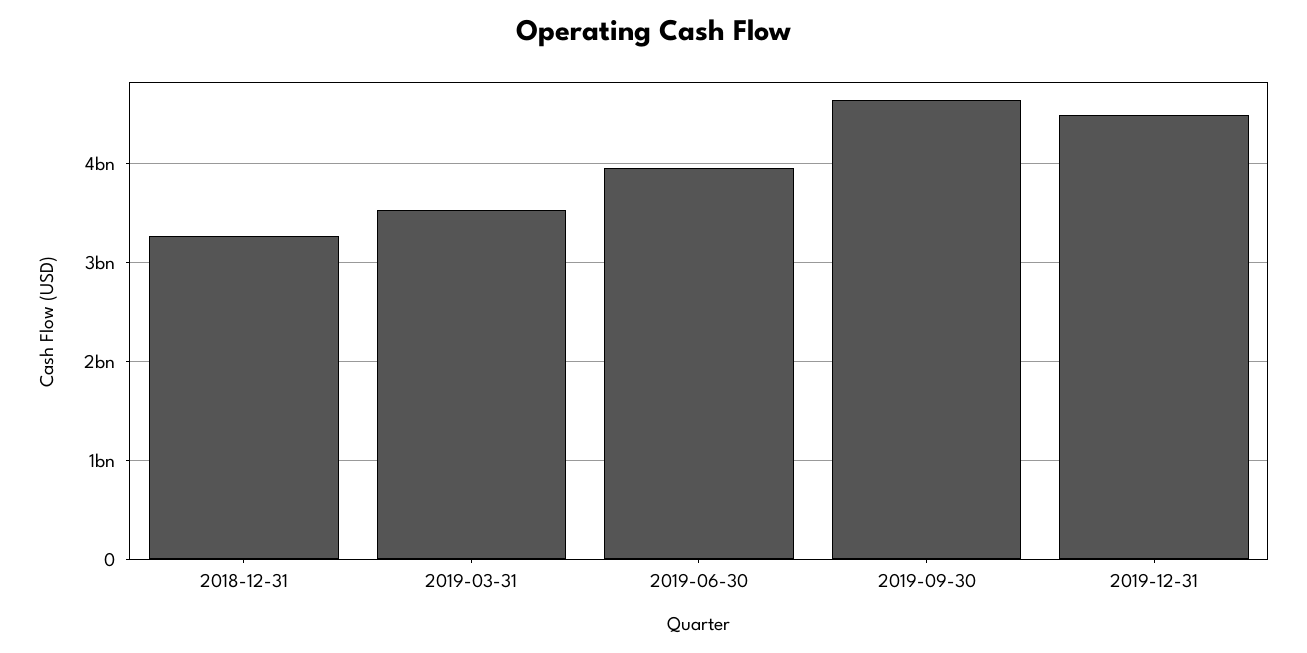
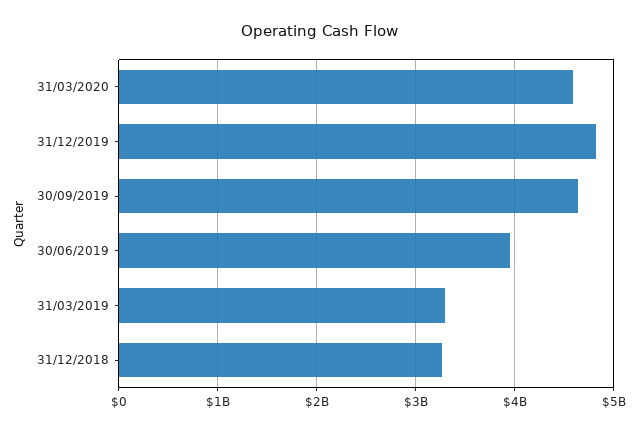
2019-03-31: 3500000000 -> 3300000000
2019-12-31: 4500000000 -> 4800000000
31/03/2020: none -> 4600000000

